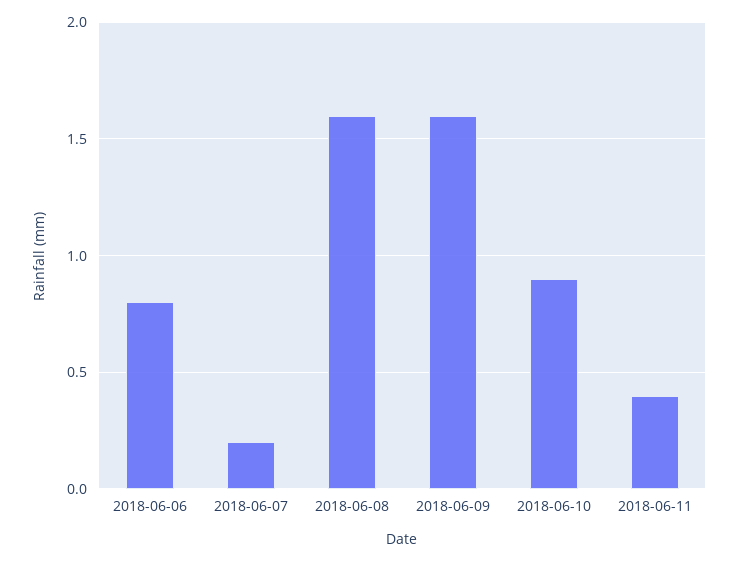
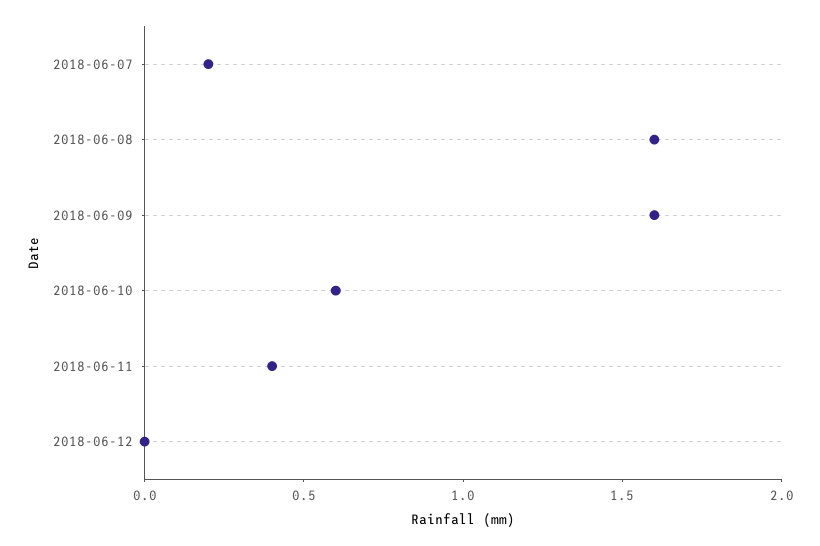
2018-06-06: 0.8 -> none
2018-06-10: 0.9 -> 0.6
2018-06-12: none -> 0

